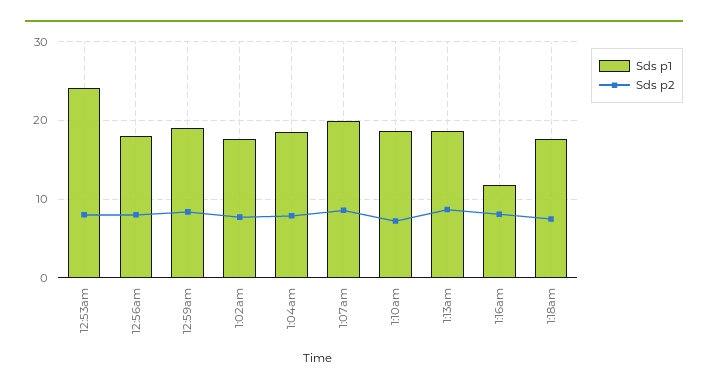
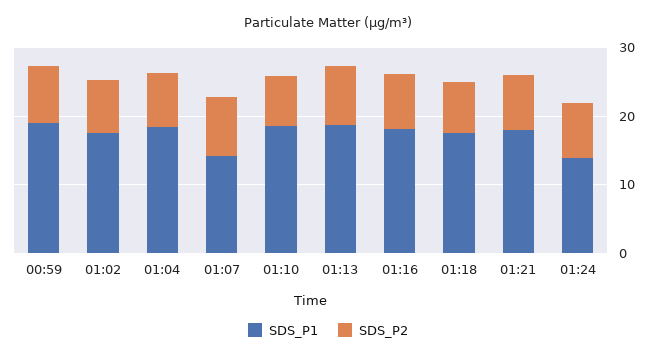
Sds p1, 12:53am: 24 -> none
Sds p2, 12:53am: 8 -> none
Sds p1, 12:56am: 18 -> none
Sds p2, 12:56am: 8 -> none
Sds p1, 1:07am: 20 -> 14
Sds p1, 1:16am: 12 -> 18
Sds p1, 01:21: none -> 18
Sds p2, 01:21: none -> 8
Sds p1, 01:24: none -> 14
Sds p2, 01:24: none -> 8

